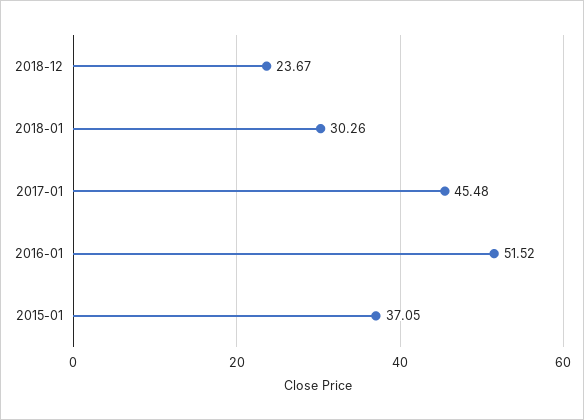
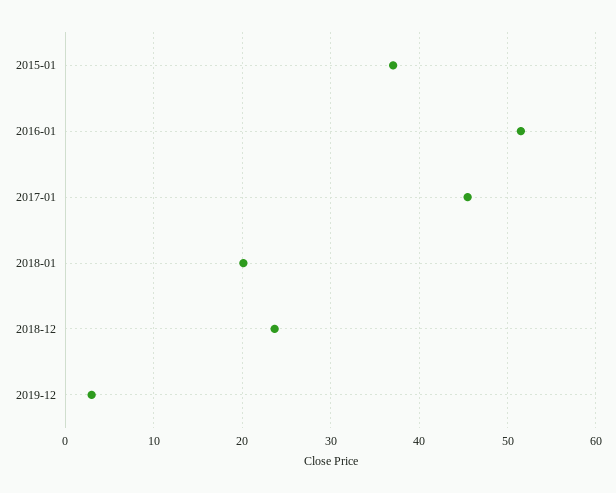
2018-01: 30.26 -> 20
2019-12: none -> 3

